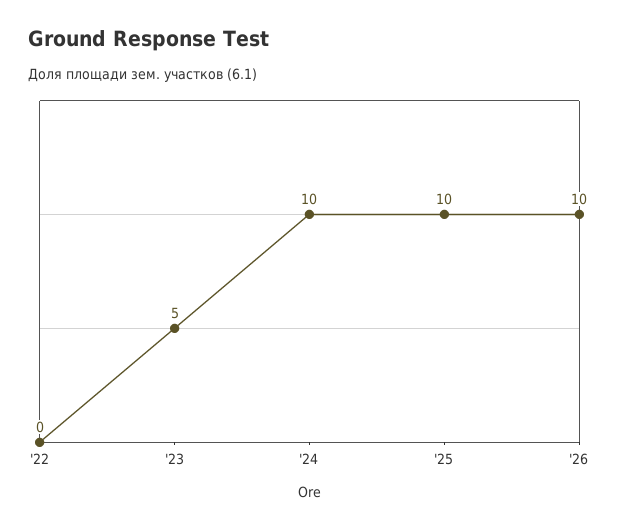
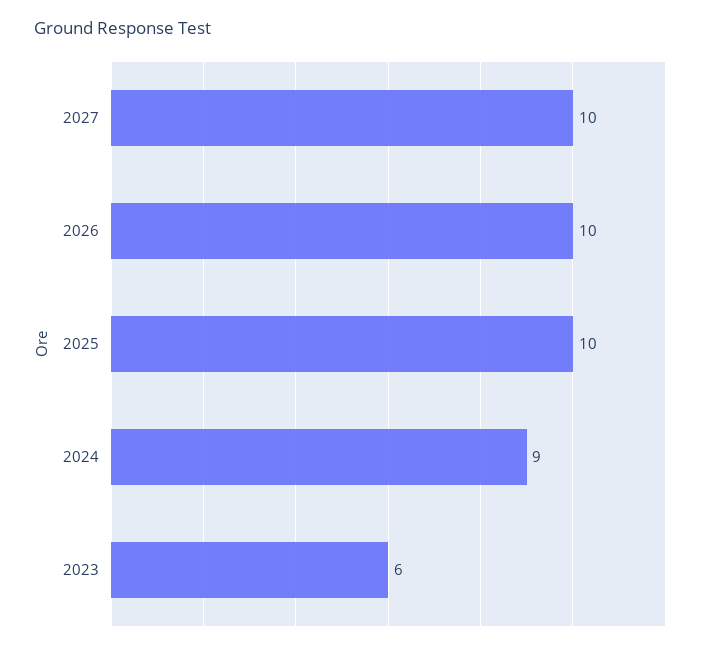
'22: 0 -> none
'23: 5 -> 6
'24: 10 -> 9
2027: none -> 10

